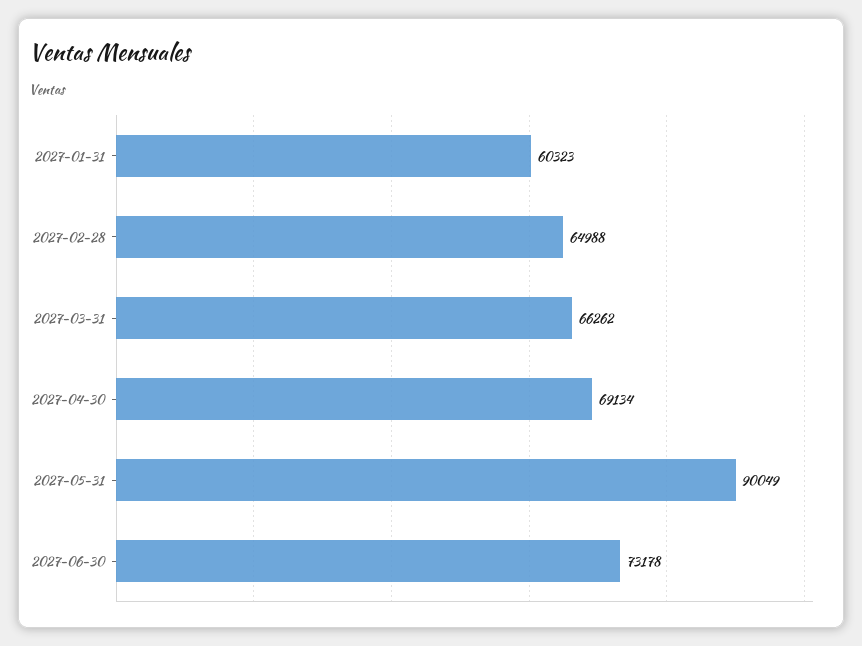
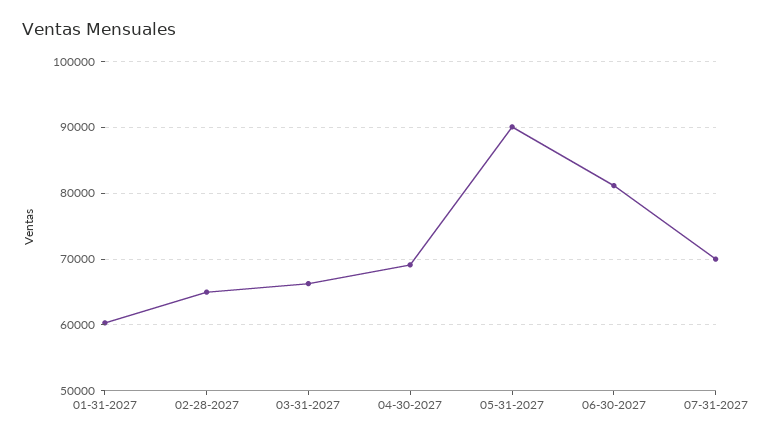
2027-06-30: 73178 -> 81000
07-31-2027: none -> 70000

